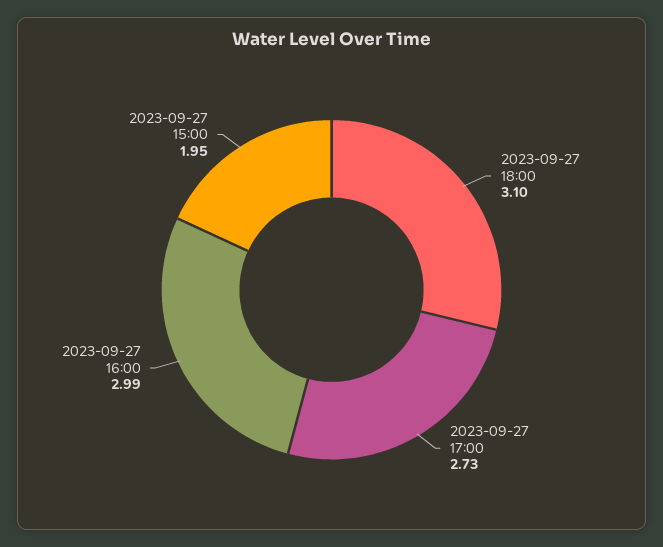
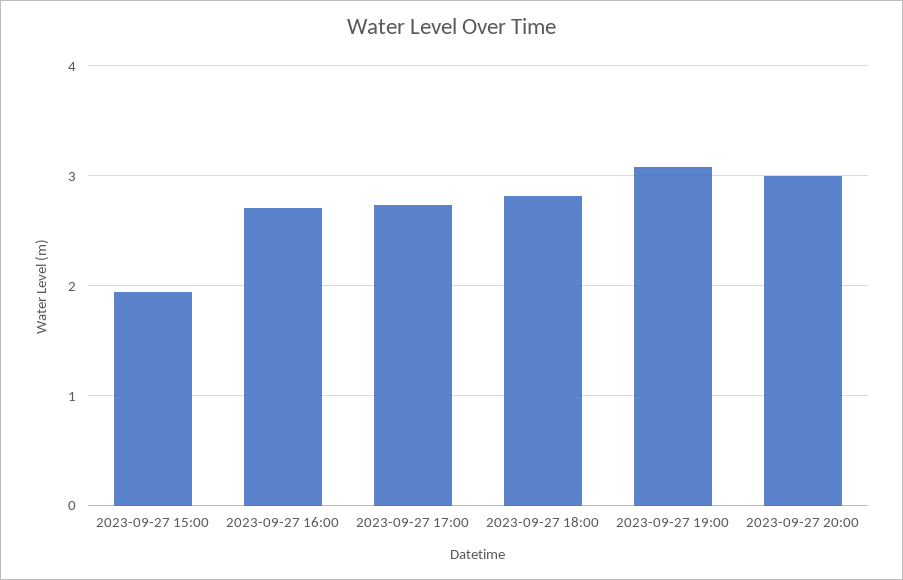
2023-09-27 18:00: 3.1 -> 2.8
2023-09-27 16:00: 2.99 -> 2.7
2023-09-27 19:00: none -> 3.1
2023-09-27 20:00: none -> 3

